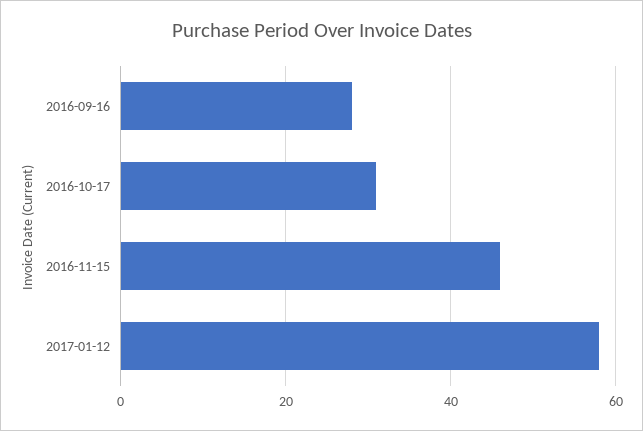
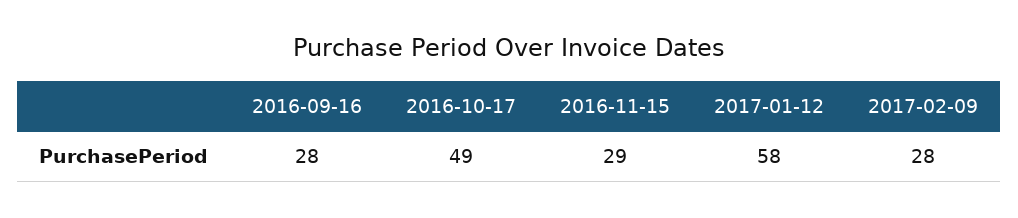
2016-10-17: 30 -> 49
2016-11-15: 45 -> 29
2017-02-09: none -> 28

